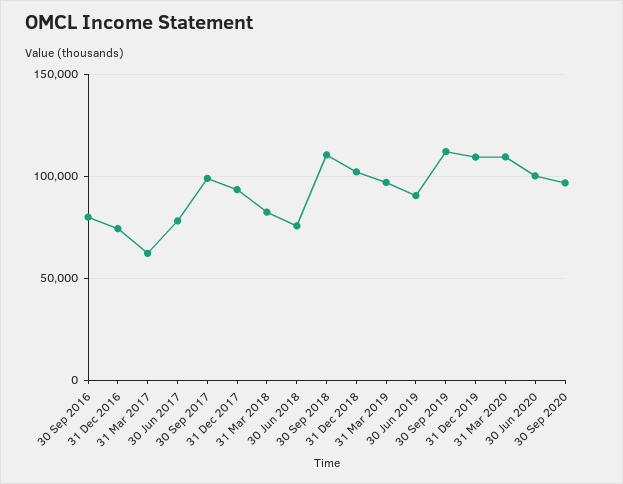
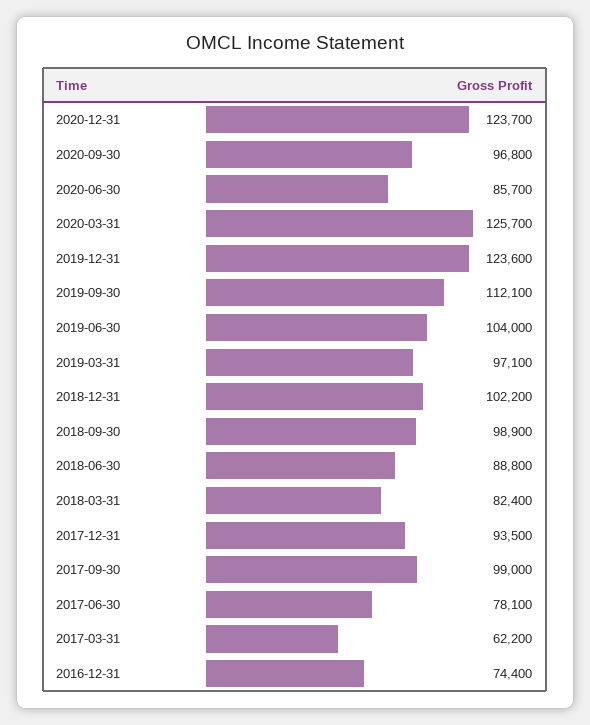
30 Sep 2016: 80000 -> none
30 Jun 2018: 75000 -> 88800
30 Sep 2018: 110000 -> 98900
30 Jun 2019: 90000 -> 104000
31 Dec 2019: 110000 -> 123600
31 Mar 2020: 110000 -> 125700
30 Jun 2020: 100000 -> 85700
2020-12-31: none -> 123700

